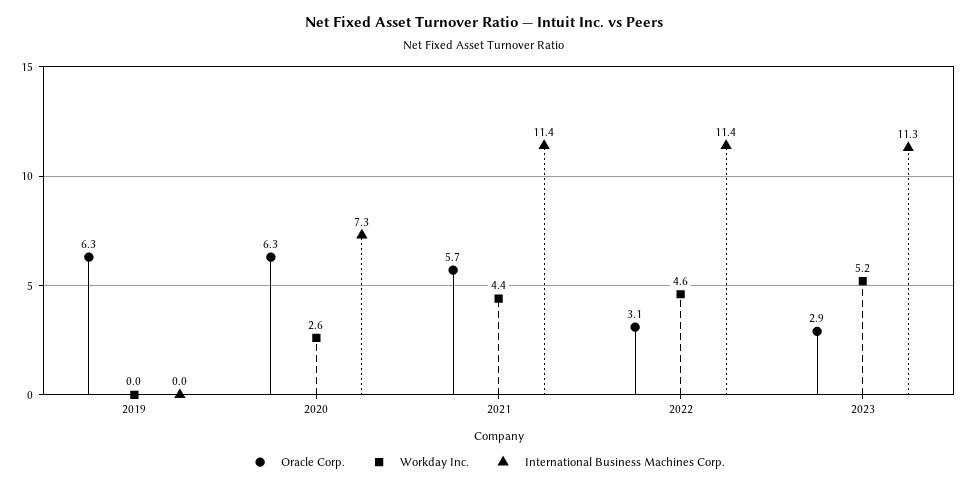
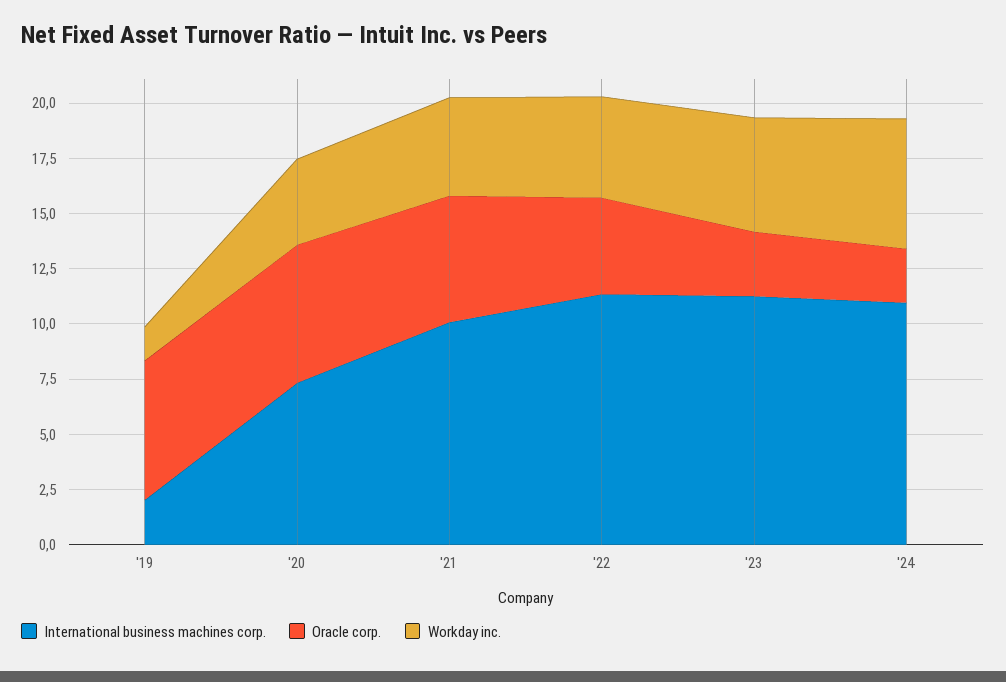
Workday Inc., 2019: 0 -> 1.5
International Business Machines Corp., 2019: 0 -> 2
Workday Inc., 2020: 2.6 -> 4
International Business Machines Corp., 2021: 11.4 -> 10
Oracle Corp., 2022: 3.1 -> 4.5
International Business Machines Corp., '24: none -> 11
Oracle Corp., '24: none -> 2.5
Workday Inc., '24: none -> 6

